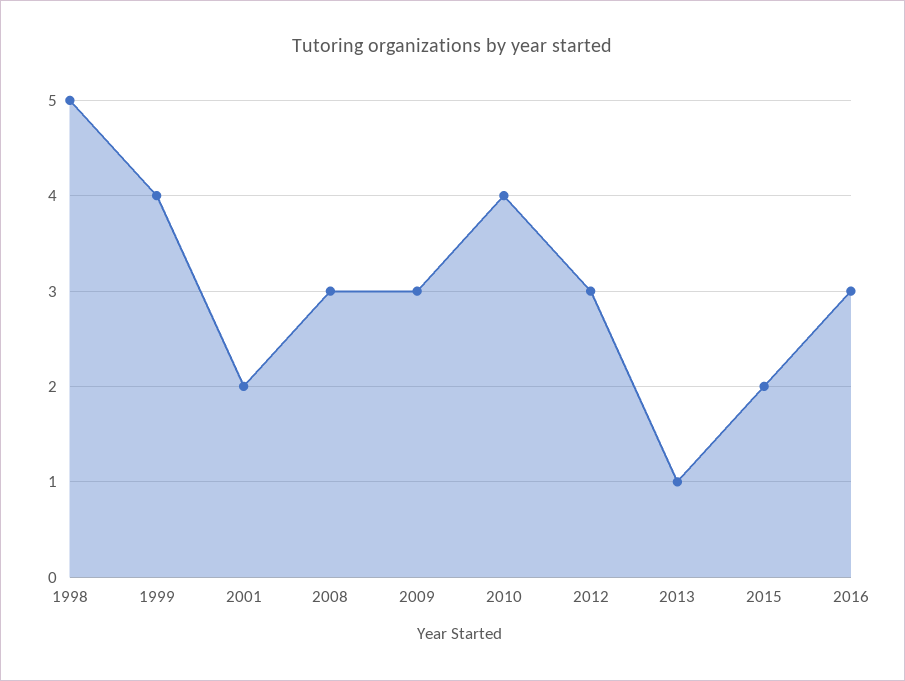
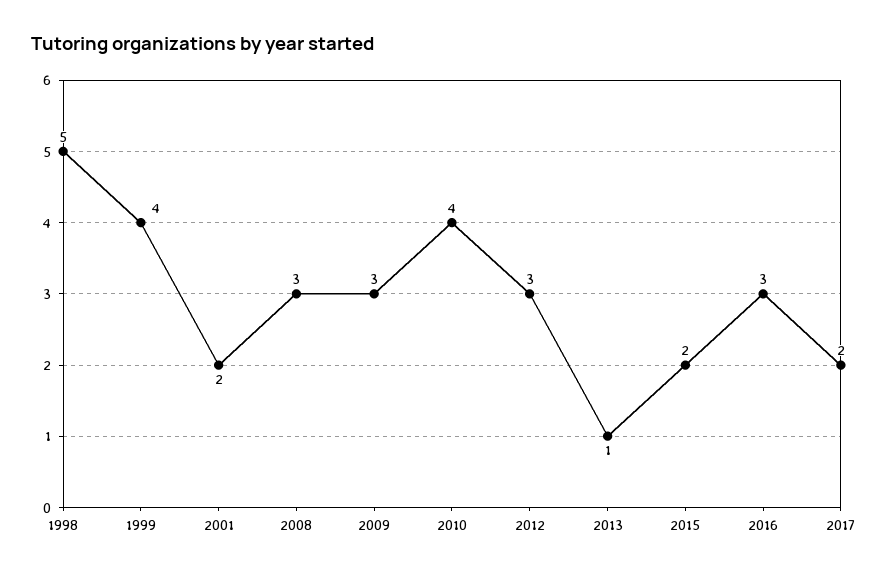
2017: none -> 2

